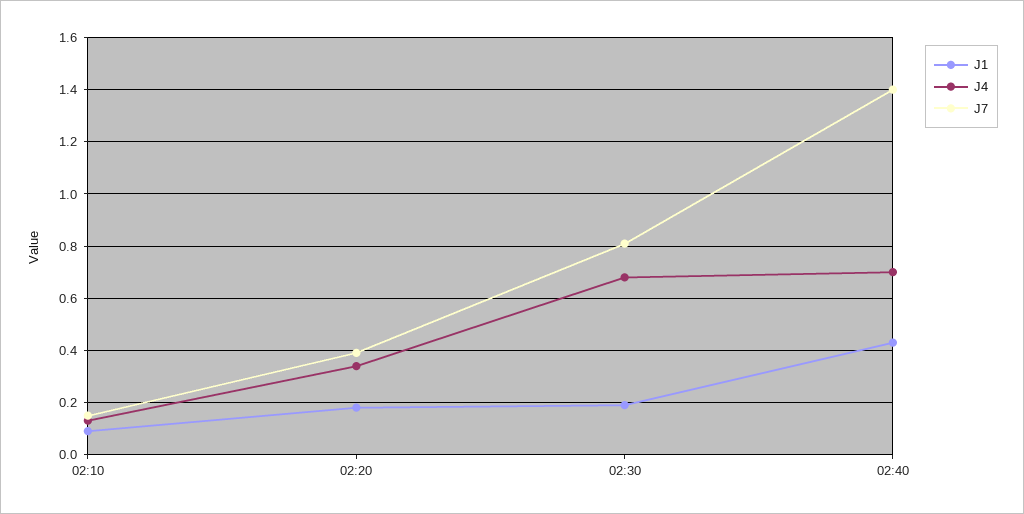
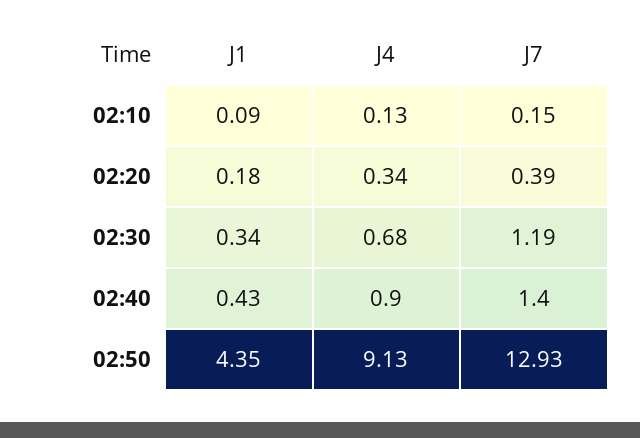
J1, 02:30: 0.2 -> 0.34
J7, 02:30: 0.8 -> 1.19
J4, 02:40: 0.7 -> 0.9
J1, 02:50: none -> 4.35
J4, 02:50: none -> 9.13
J7, 02:50: none -> 12.93

